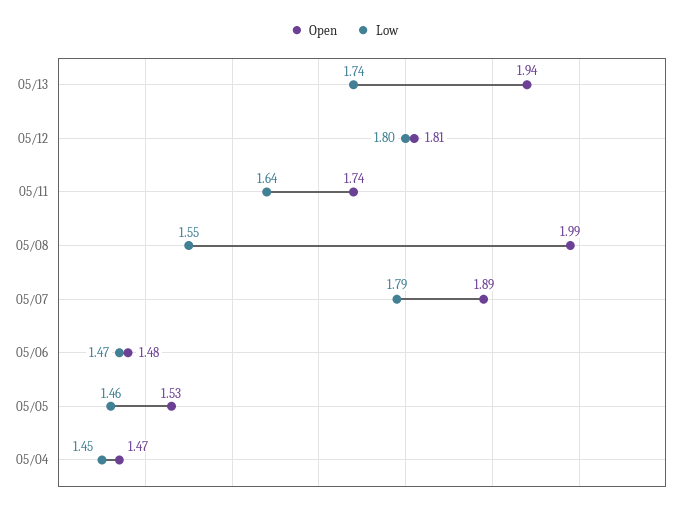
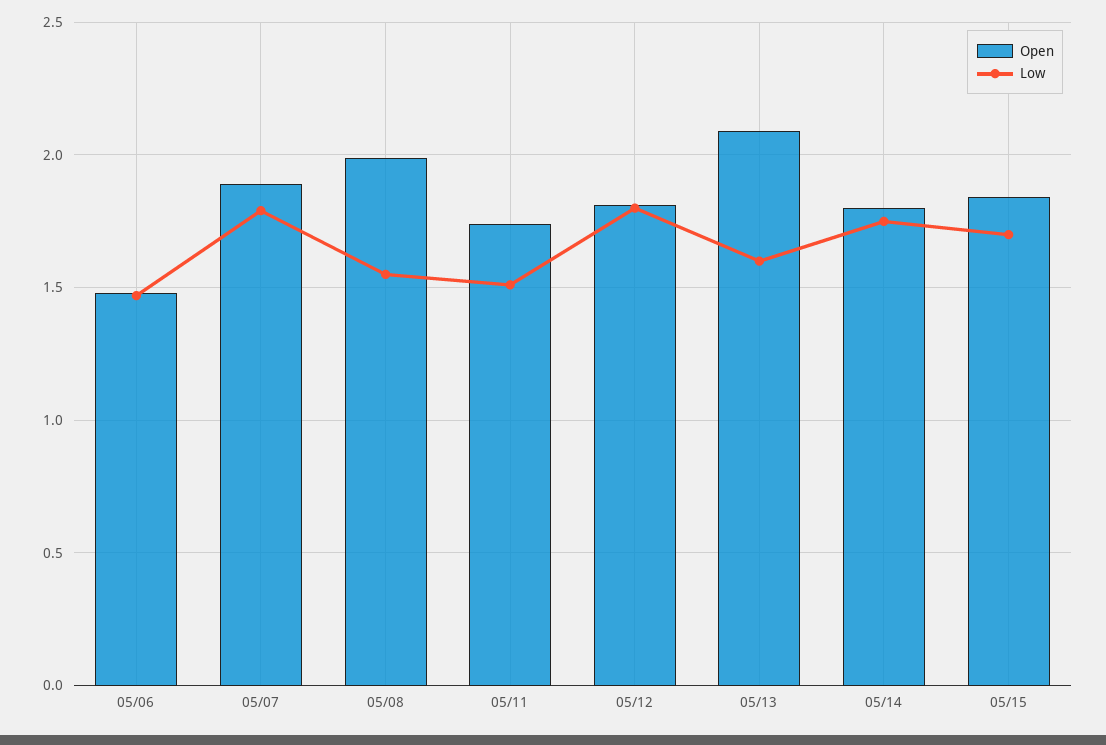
Open, 05/13: 1.94 -> 2.1
Low, 05/13: 1.74 -> 1.6
Low, 05/11: 1.64 -> 1.5
Open, 05/05: 1.53 -> none
Low, 05/05: 1.46 -> none
Open, 05/04: 1.47 -> none
Low, 05/04: 1.45 -> none
Open, 05/14: none -> 1.8
Low, 05/14: none -> 1.75
Open, 05/15: none -> 1.85
Low, 05/15: none -> 1.7

